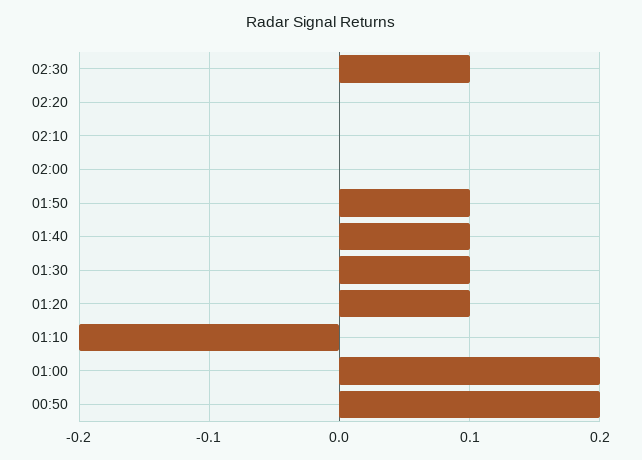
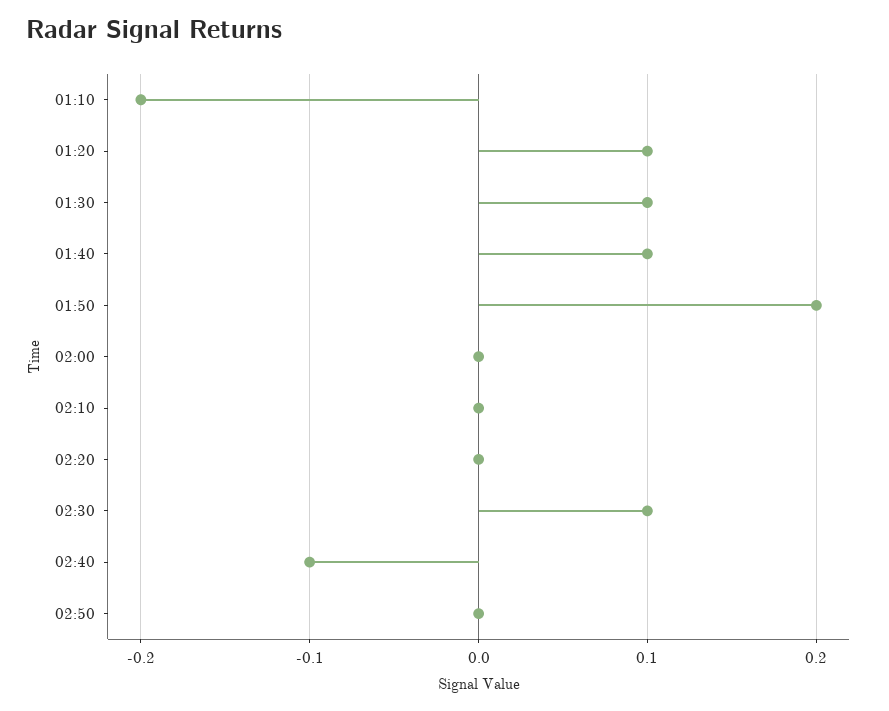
01:50: 0.1 -> 0.2
01:00: 0.2 -> none
00:50: 0.2 -> none
02:40: none -> -0.1
02:50: none -> 0

